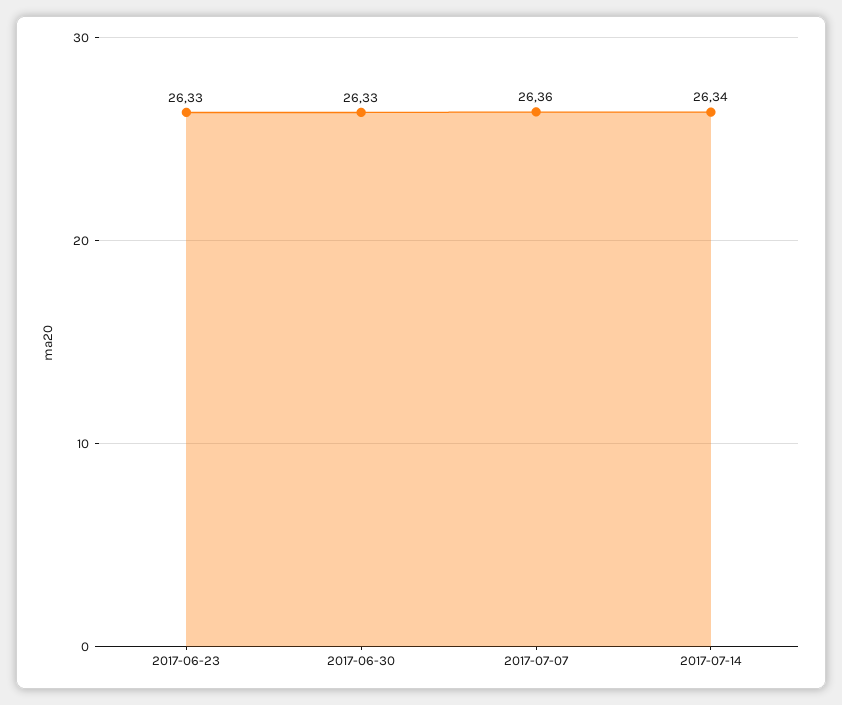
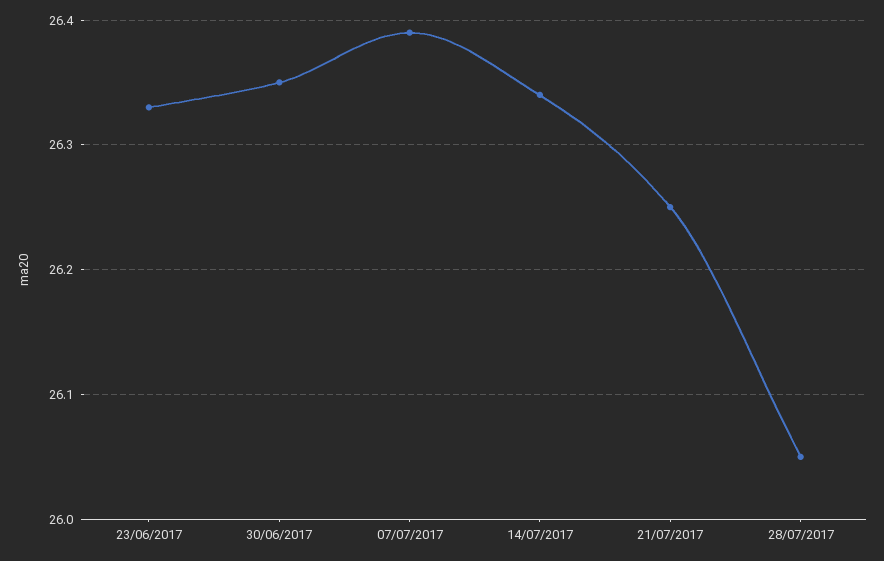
2017-06-30: 26.33 -> 26.35
2017-07-07: 26.36 -> 26.39
21/07/2017: none -> 26.25
28/07/2017: none -> 26.05

